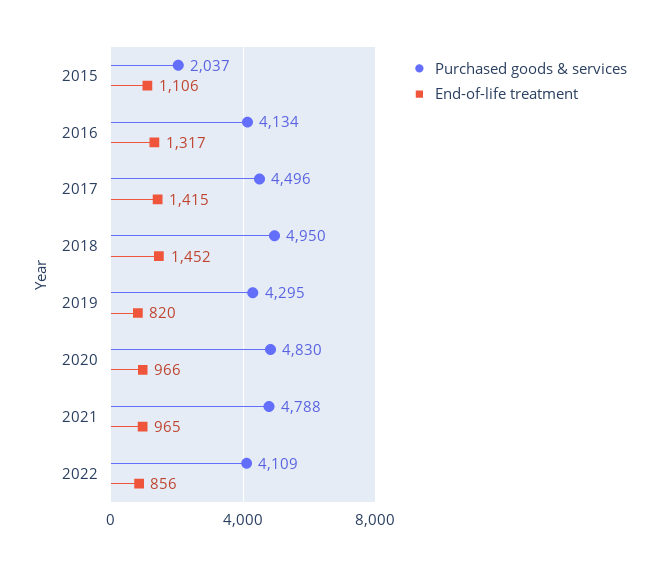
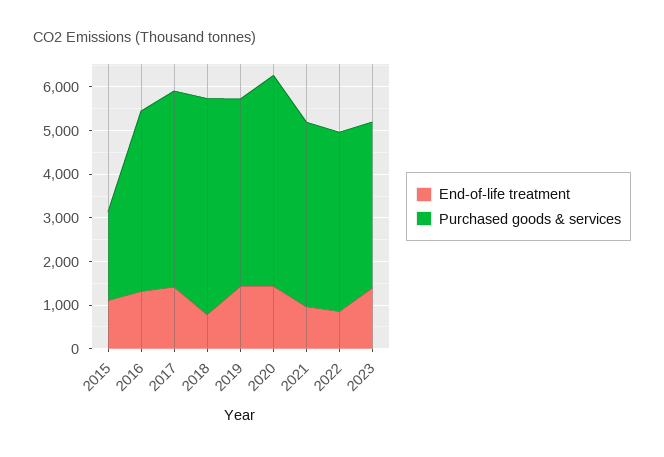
End-of-life treatment, 2018: 1452 -> 800
End-of-life treatment, 2019: 820 -> 1400
End-of-life treatment, 2020: 966 -> 1400
Purchased goods & services, 2021: 4788 -> 4200
End-of-life treatment, 2023: none -> 1400
Purchased goods & services, 2023: none -> 3800

